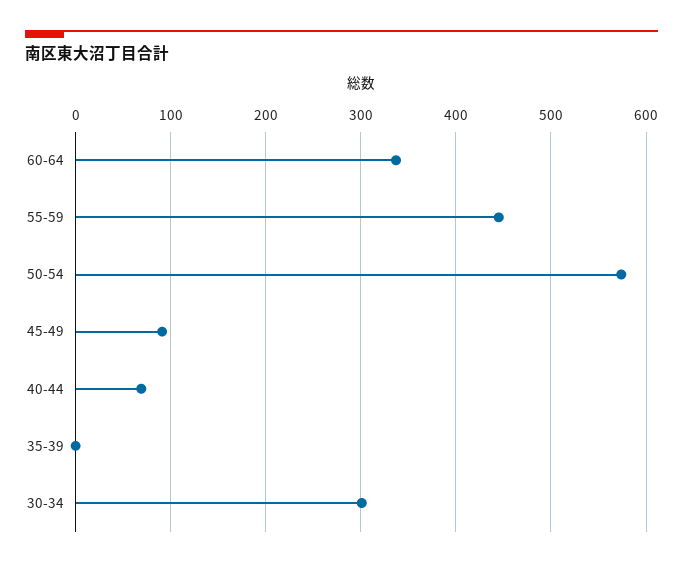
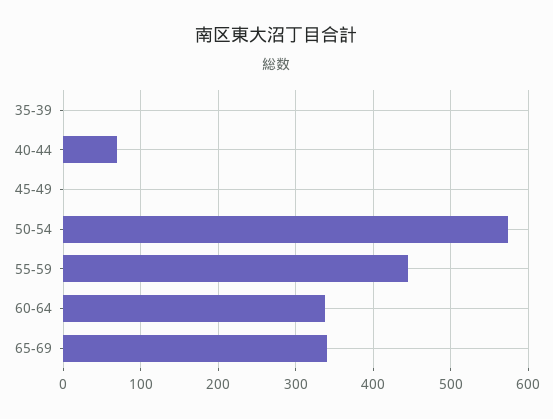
45-49: 90 -> 0
30-34: 300 -> none
65-69: none -> 340

